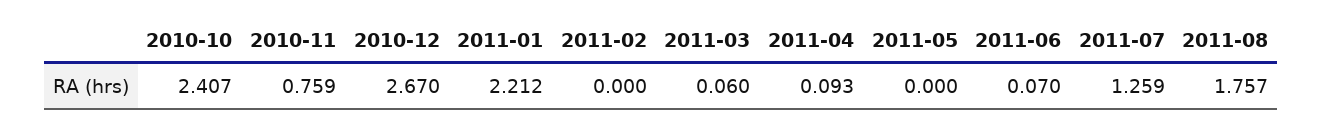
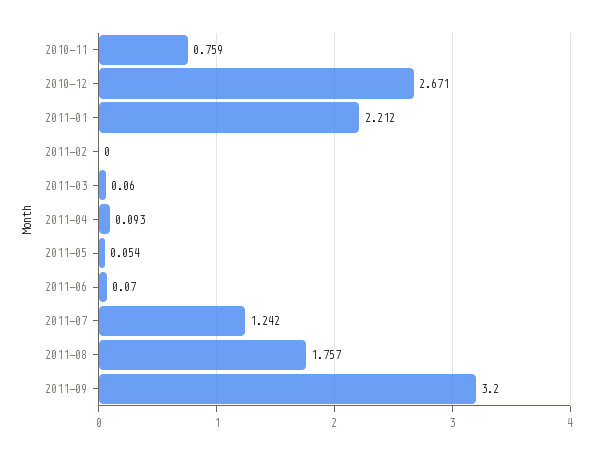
2010-10: 2.407 -> none
2010-12: 2.67 -> 2.671
2011-05: 0 -> 0.054
2011-07: 1.259 -> 1.242
2011-09: none -> 3.2

